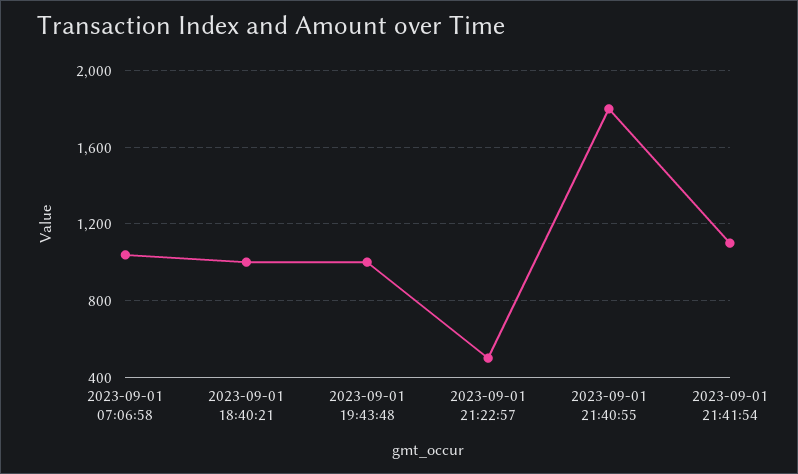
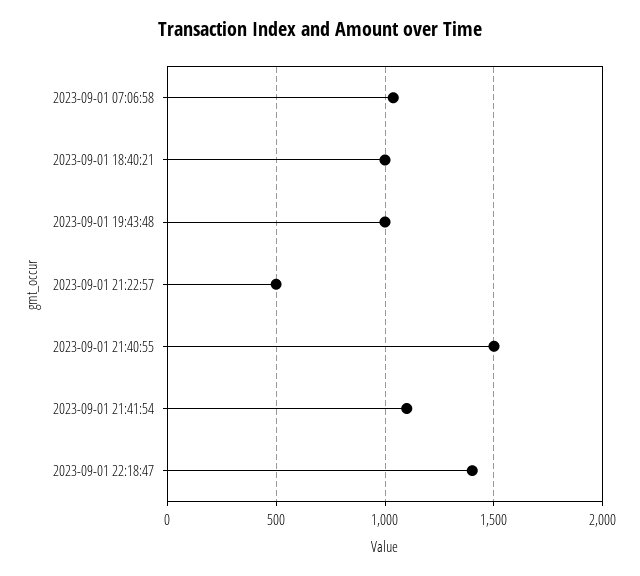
2023-09-01 21:40:55: 1800 -> 1500
2023-09-01 22:18:47: none -> 1400

